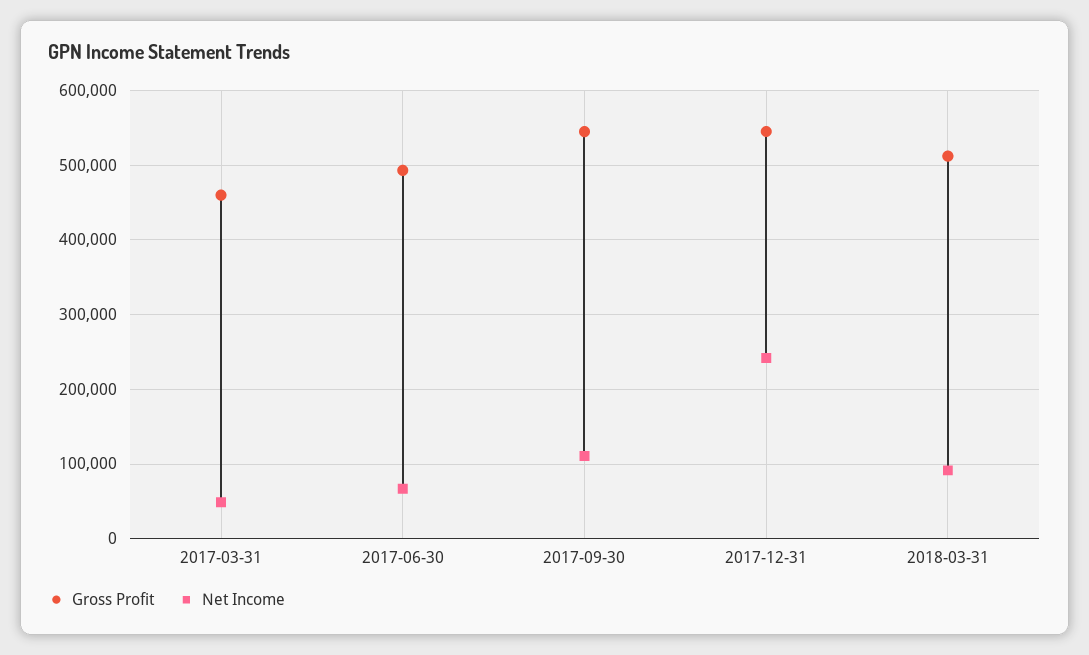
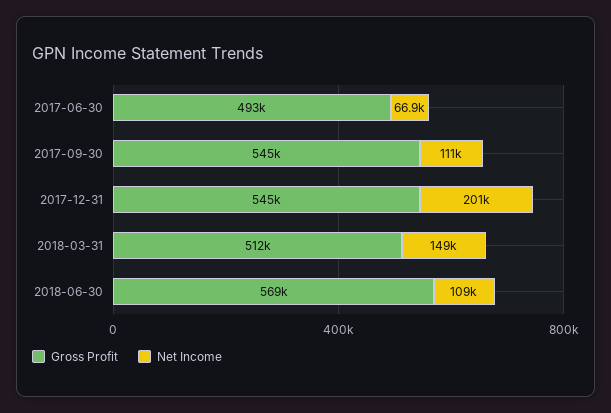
Gross Profit, 2017-03-31: 460000 -> none
Net Income, 2017-03-31: 50000 -> none
Net Income, 2017-12-31: 240000 -> 201000
Net Income, 2018-03-31: 90000 -> 149000
Gross Profit, 2018-06-30: none -> 569000
Net Income, 2018-06-30: none -> 109000

